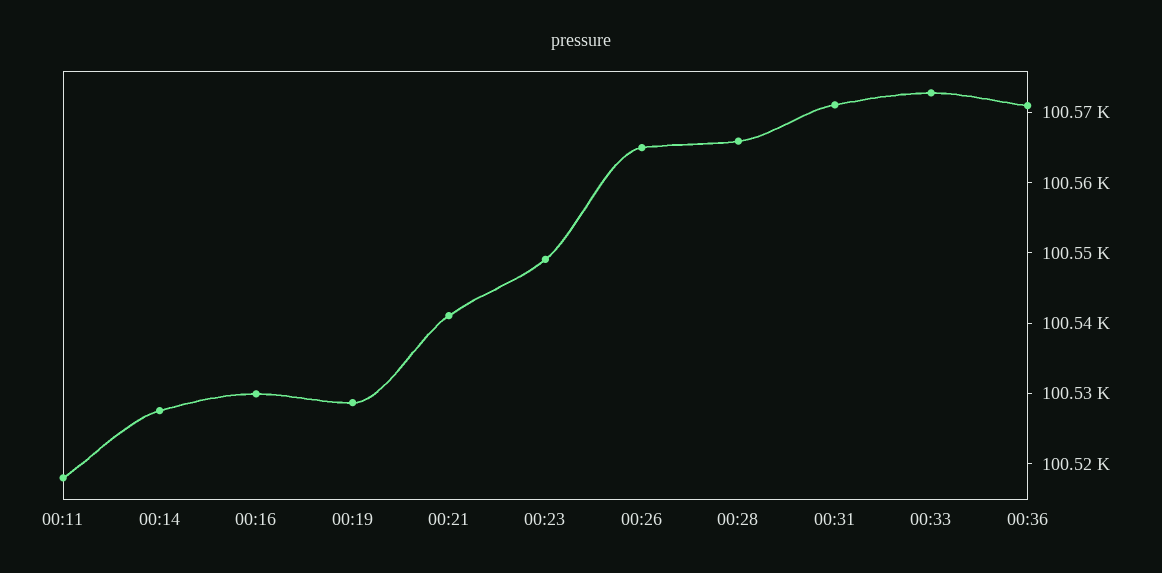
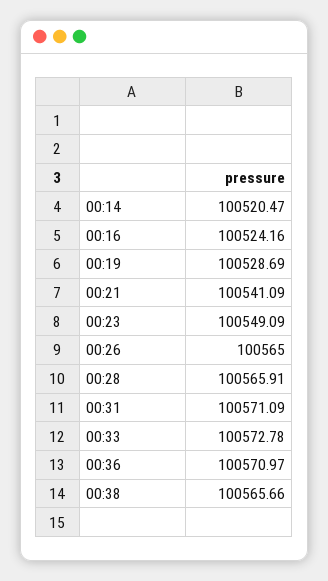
00:11: 100518 -> none
00:14: 100528 -> 100520.47
00:16: 100530 -> 100524.16
00:38: none -> 100565.66

